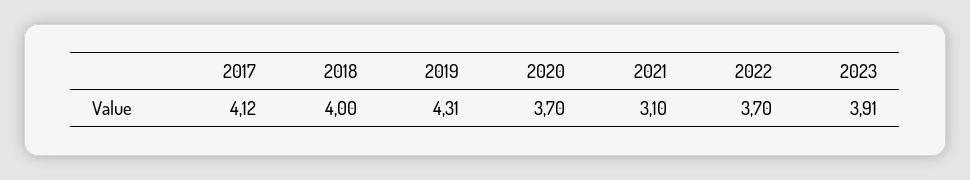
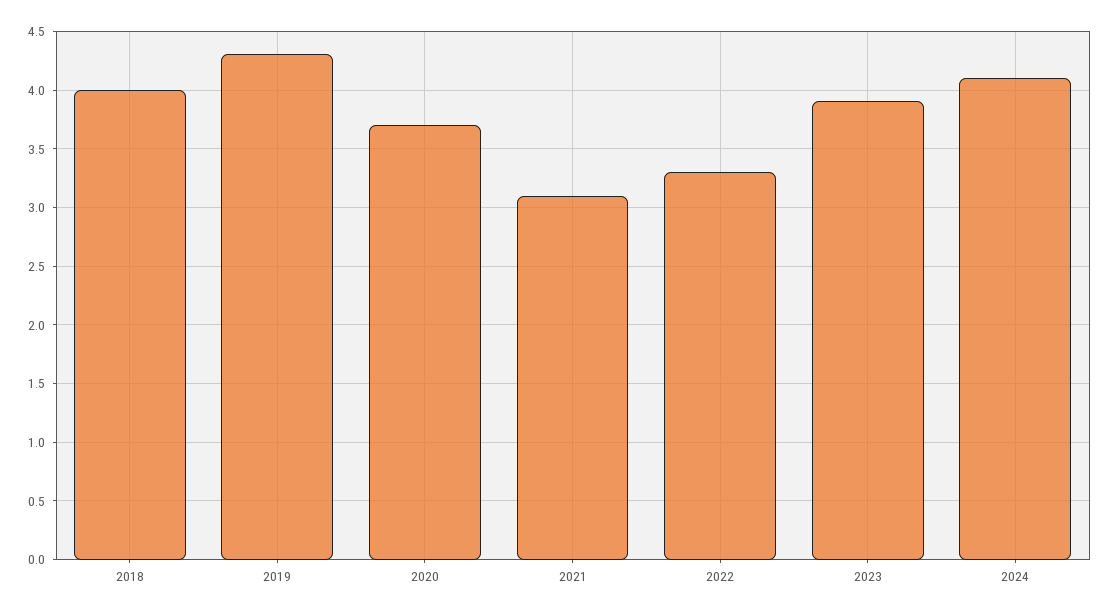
2017: 4.12 -> none
2022: 3.7 -> 3.3
2024: none -> 4.1

